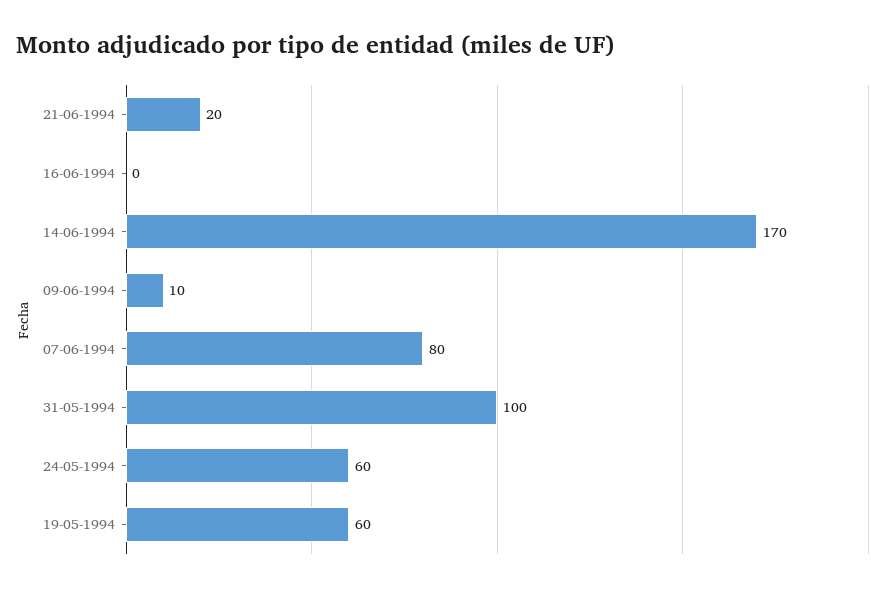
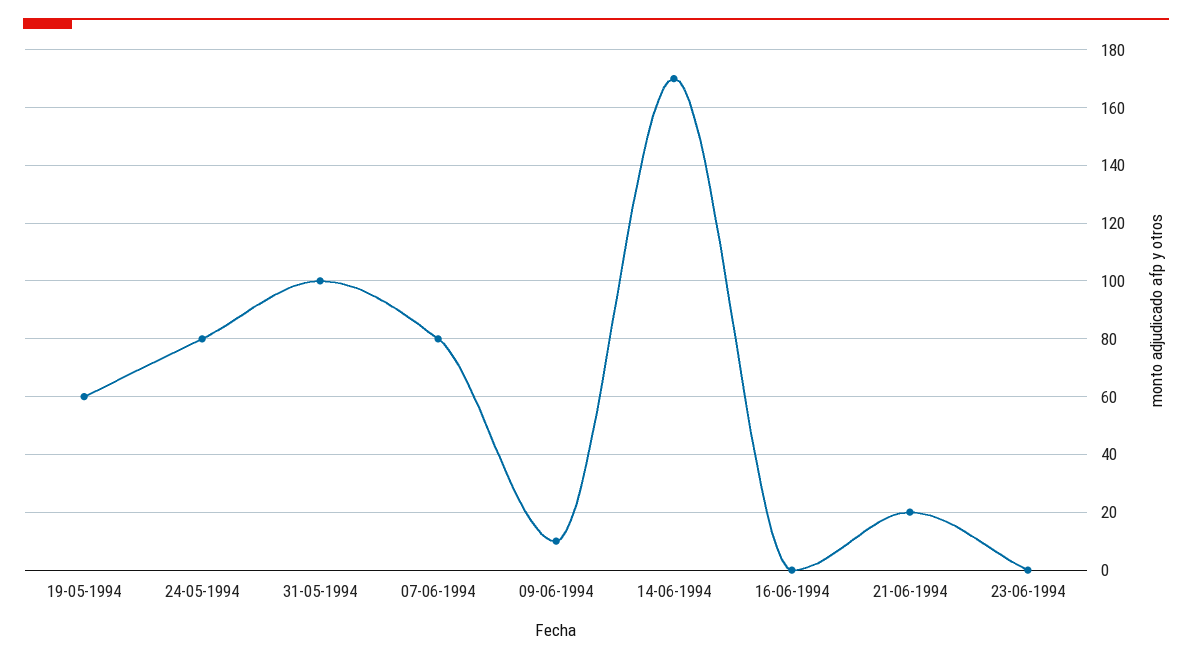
24-05-1994: 60 -> 80
23-06-1994: none -> 0

